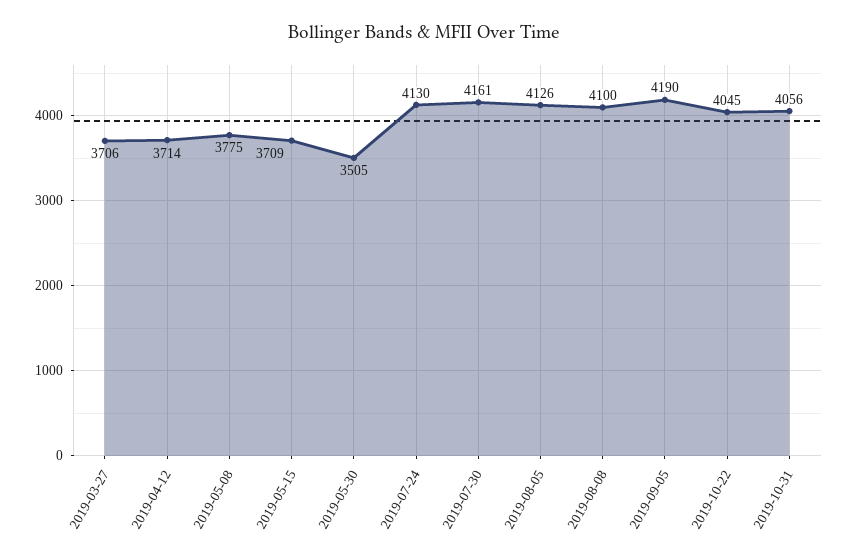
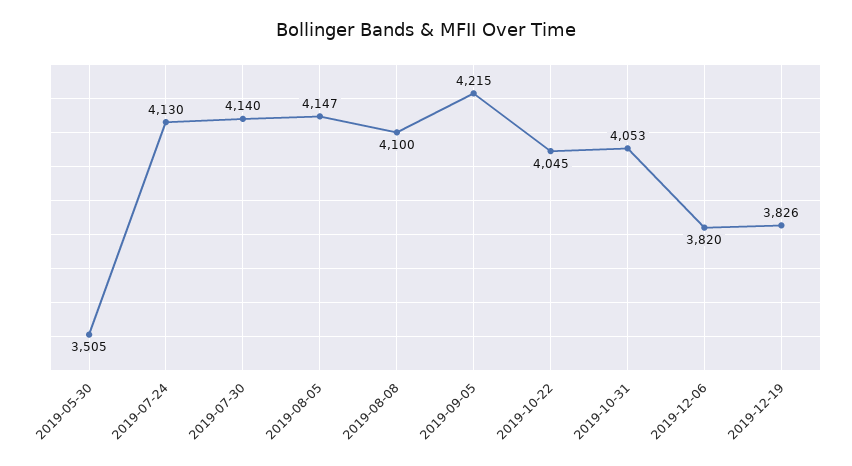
2019-03-27: 3706 -> none
2019-04-12: 3714 -> none
2019-05-08: 3775 -> none
2019-05-15: 3709 -> none
2019-07-30: 4161 -> 4140
2019-08-05: 4126 -> 4147
2019-09-05: 4190 -> 4215
2019-10-31: 4056 -> 4053
2019-12-06: none -> 3820
2019-12-19: none -> 3826

